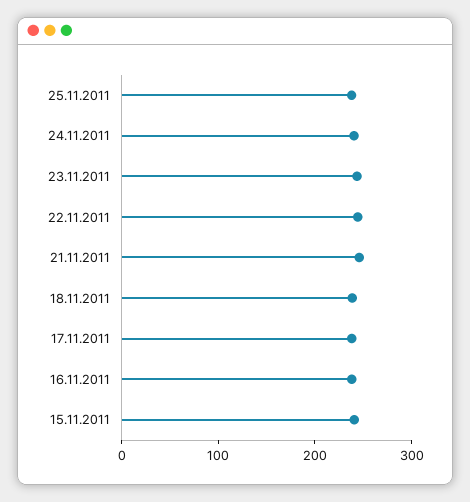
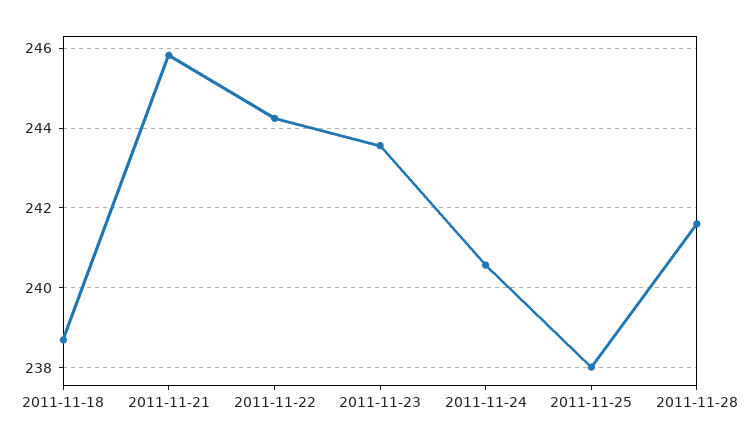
17.11.2011: 240 -> none
16.11.2011: 240 -> none
15.11.2011: 240 -> none
2011-11-28: none -> 241.6

